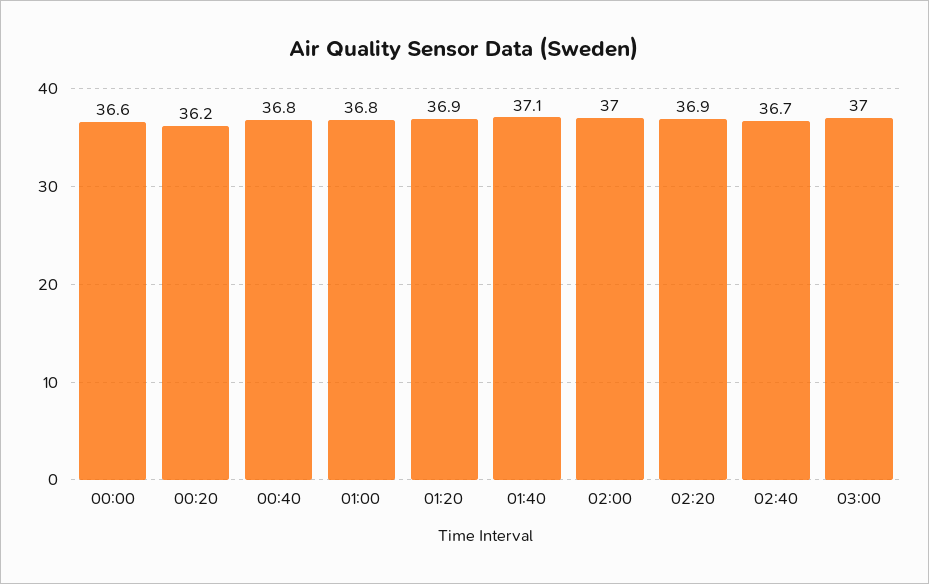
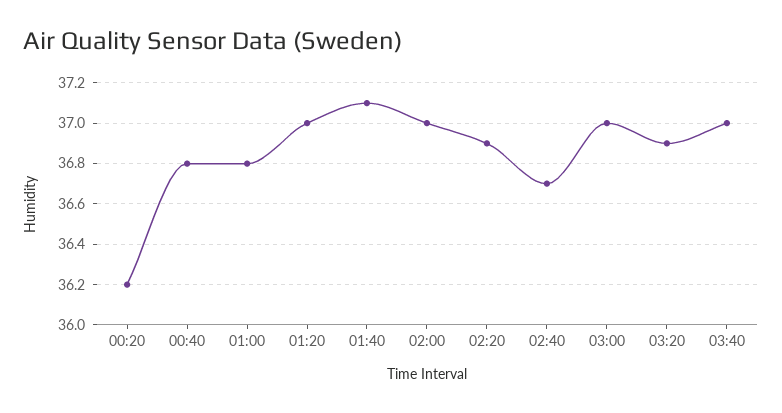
00:00: 36.6 -> none
01:20: 36.9 -> 37
03:20: none -> 36.9
03:40: none -> 37

